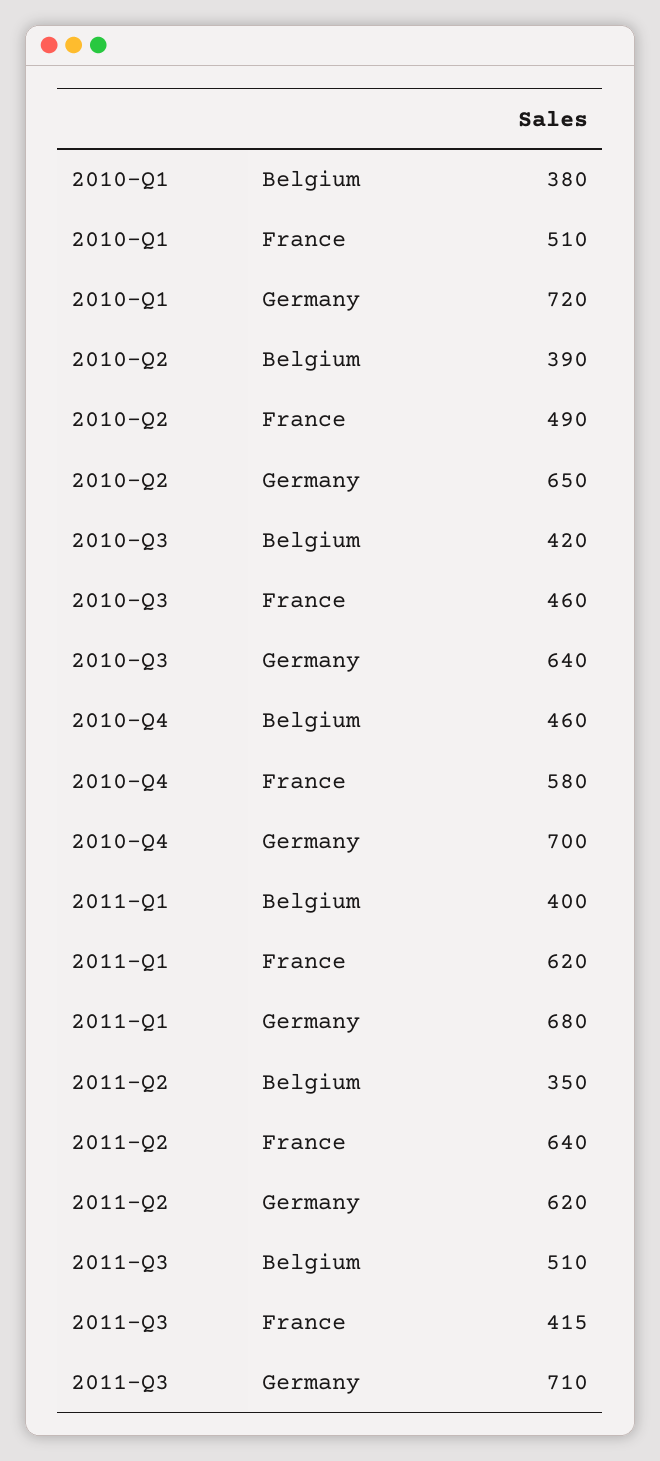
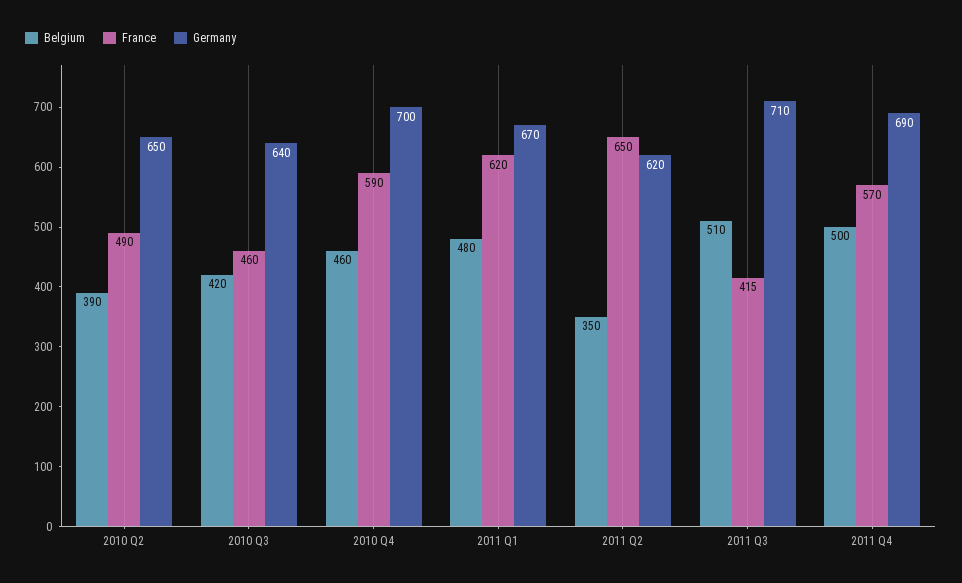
Belgium, 2010-Q1: 380 -> none
France, 2010-Q1: 510 -> none
Germany, 2010-Q1: 720 -> none
France, 2010-Q4: 580 -> 590
Belgium, 2011-Q1: 400 -> 480
Germany, 2011-Q1: 680 -> 670
France, 2011-Q2: 640 -> 650
Belgium, 2011 Q4: none -> 500
France, 2011 Q4: none -> 570
Germany, 2011 Q4: none -> 690

